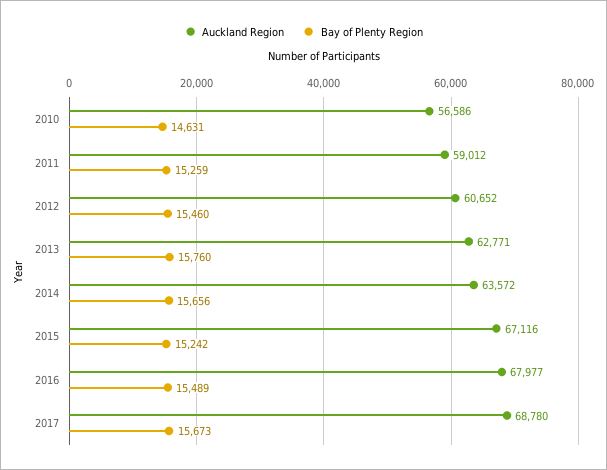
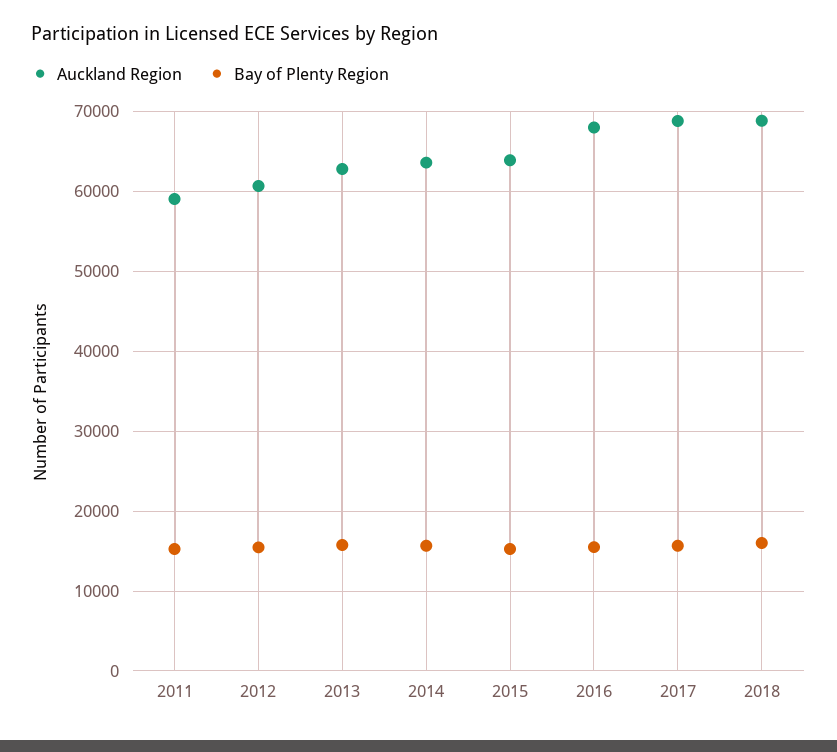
Auckland Region, 2010: 56586 -> none
Bay of Plenty Region, 2010: 14631 -> none
Auckland Region, 2015: 67116 -> 64000
Auckland Region, 2018: none -> 69000
Bay of Plenty Region, 2018: none -> 16000

